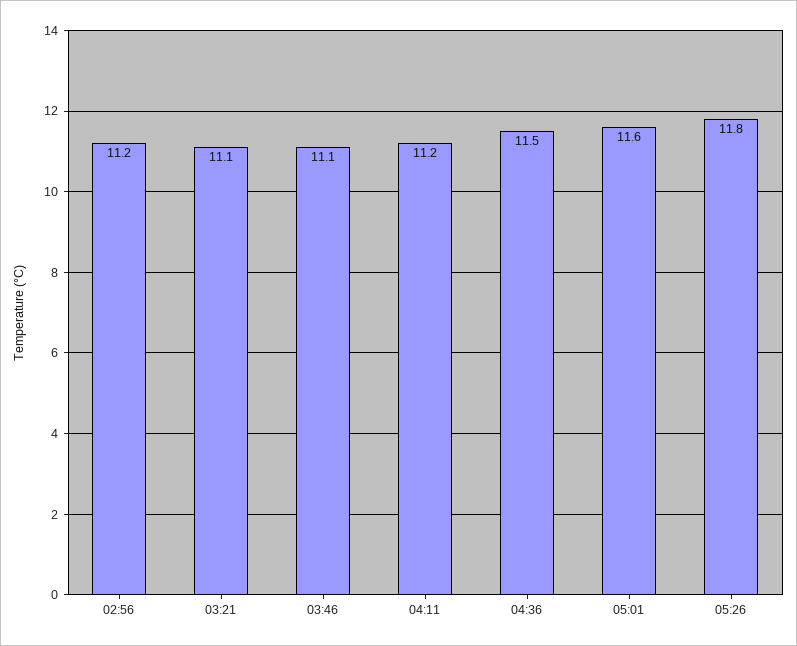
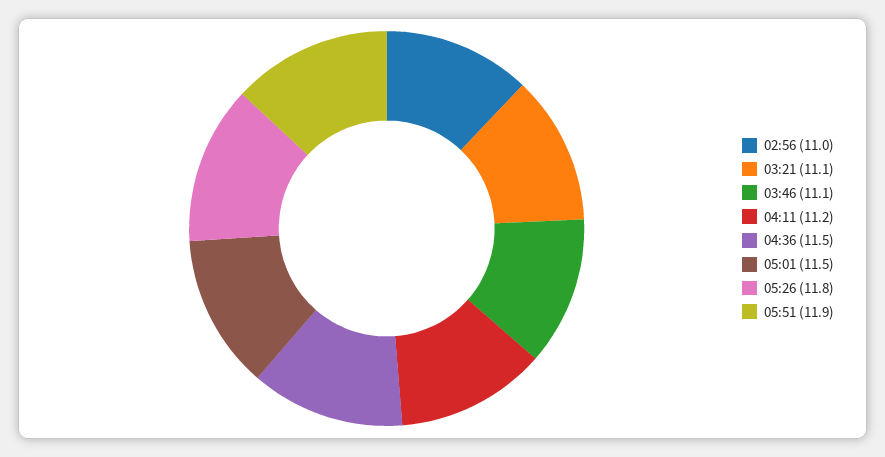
02:56: 11.2 -> 11
05:01: 11.6 -> 11.5
05:51: none -> 11.9

